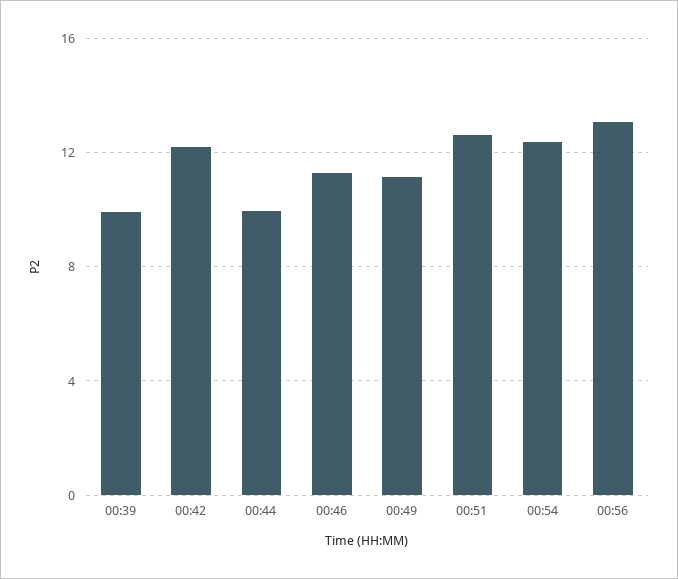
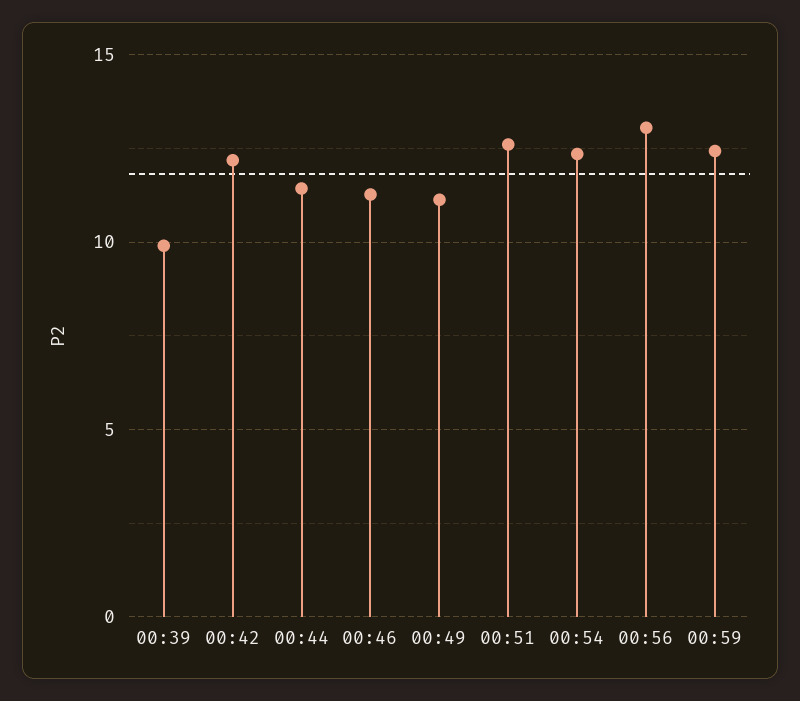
00:44: 10 -> 11.5
00:59: none -> 12.5

